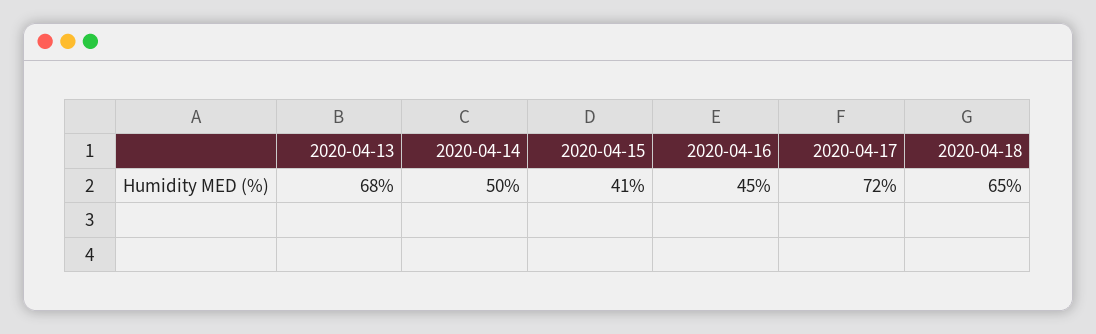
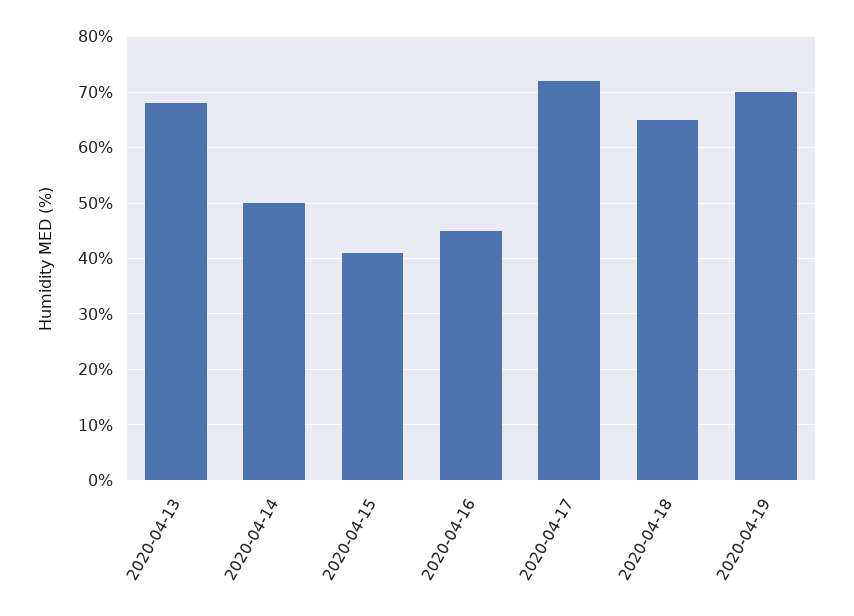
2020-04-19: none -> 70

